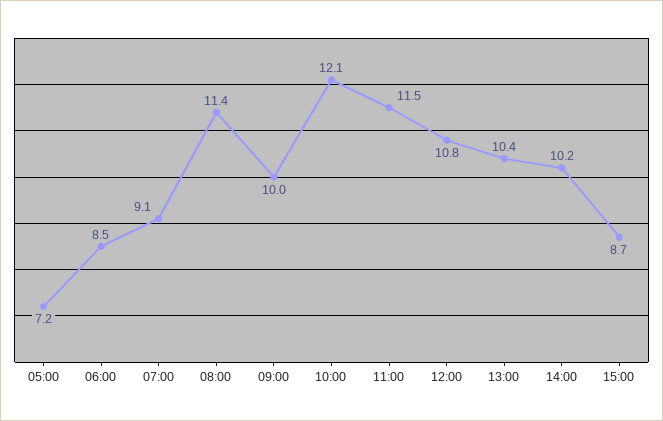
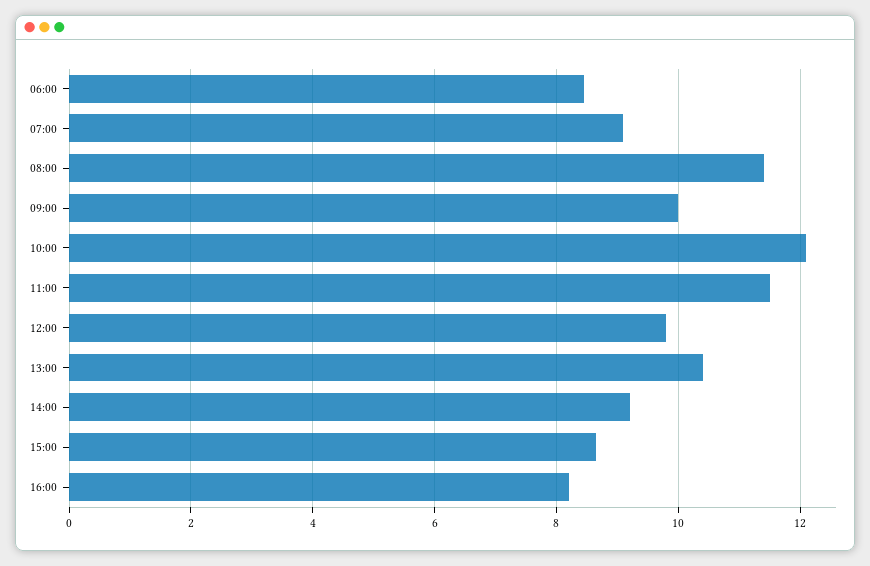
05:00: 7.2 -> none
12:00: 10.8 -> 9.8
14:00: 10.2 -> 9.2
16:00: none -> 8.2

